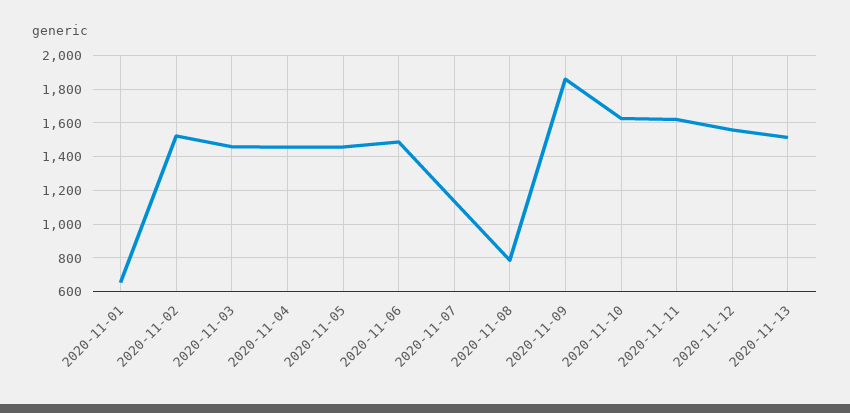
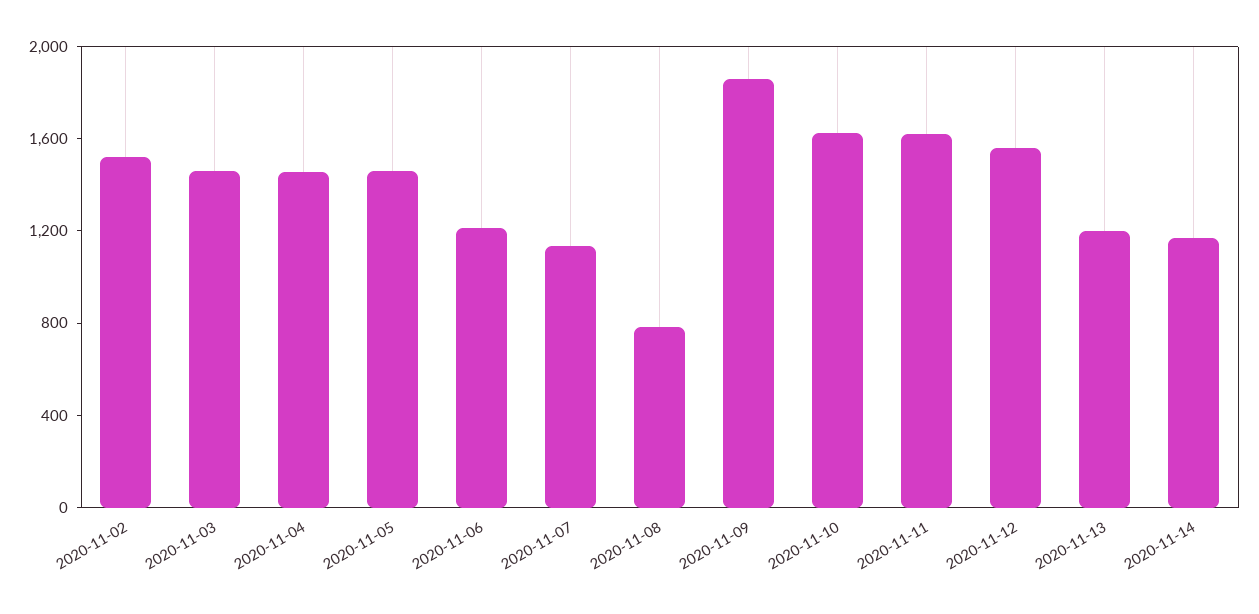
2020-11-01: 650 -> none
2020-11-06: 1500 -> 1200
2020-11-13: 1500 -> 1200
2020-11-14: none -> 1200

